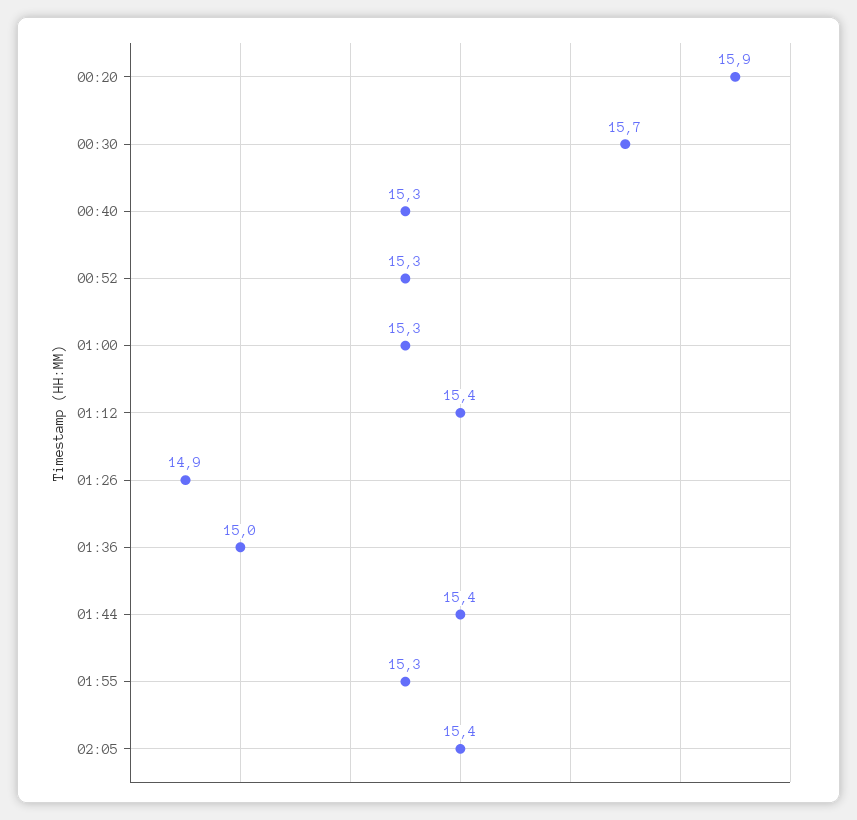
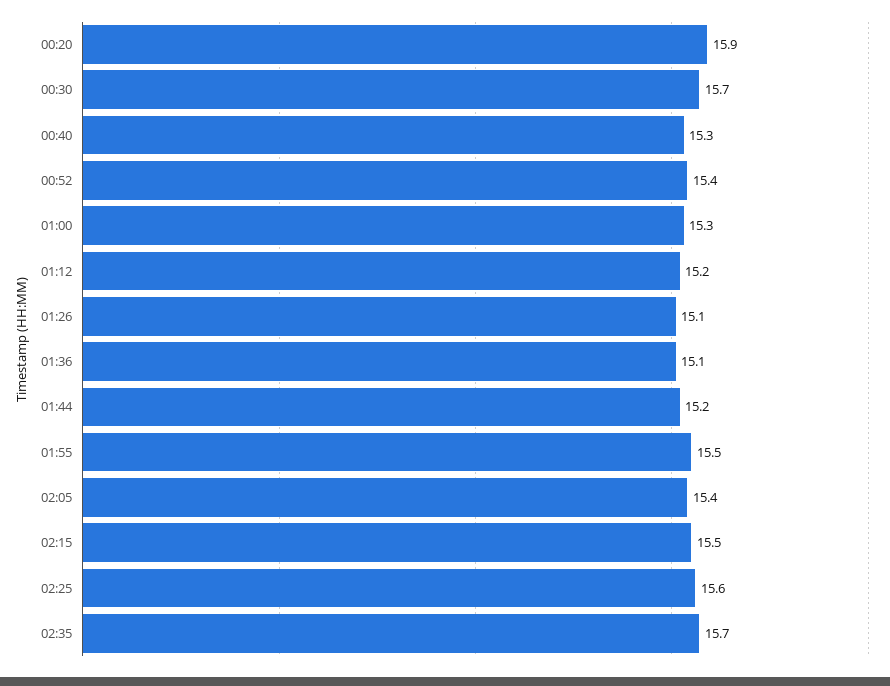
00:52: 15.3 -> 15.4
01:12: 15.4 -> 15.2
01:26: 14.9 -> 15.1
01:36: 15 -> 15.1
01:44: 15.4 -> 15.2
01:55: 15.3 -> 15.5
02:15: none -> 15.5
02:25: none -> 15.6
02:35: none -> 15.7

